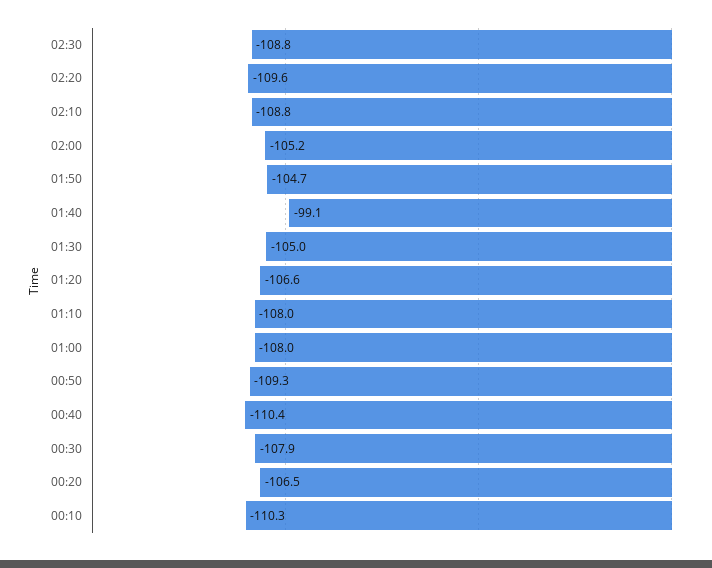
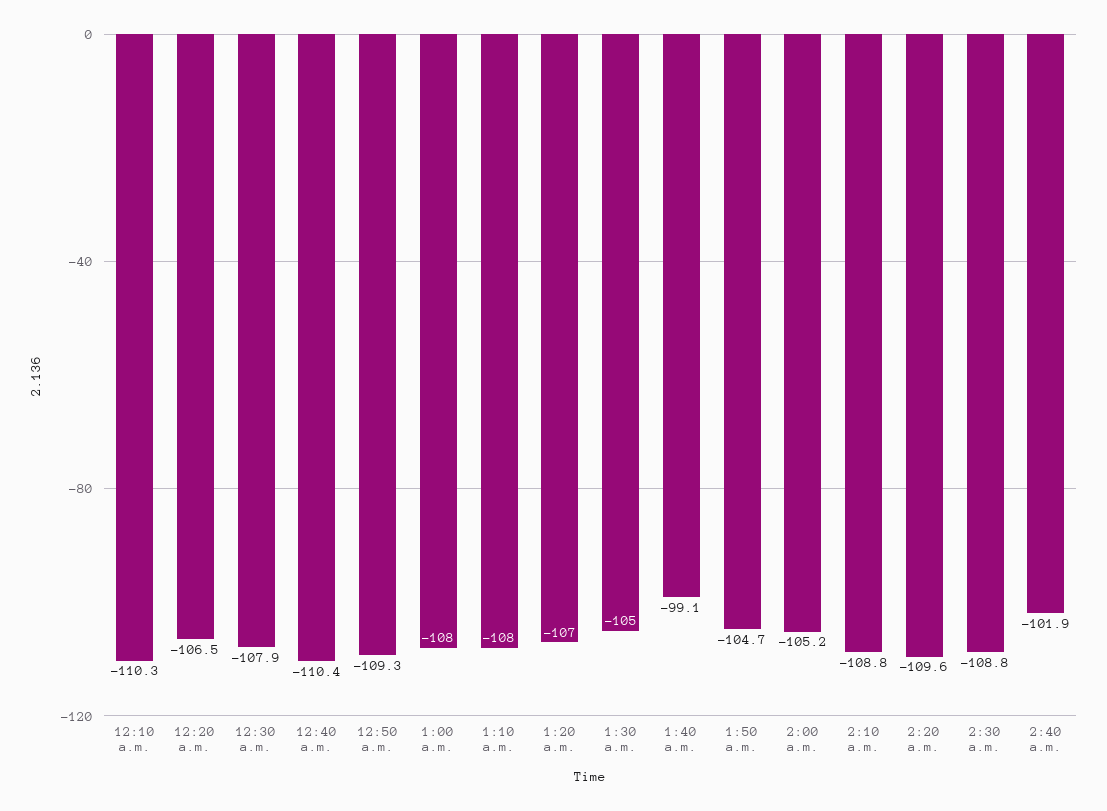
01:20: -106.6 -> -107
2:40 a.m.: none -> -101.9

